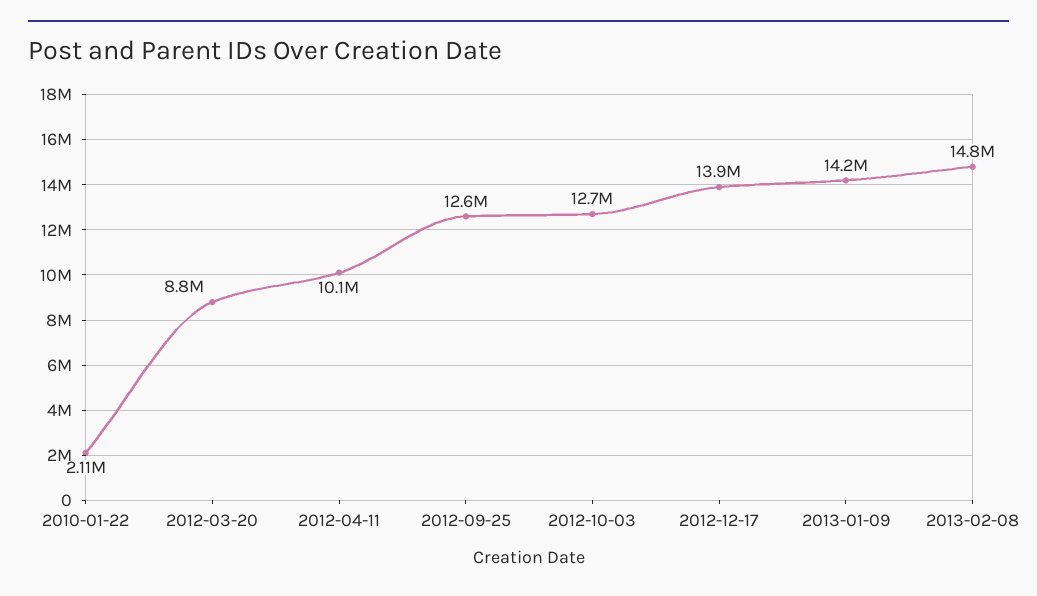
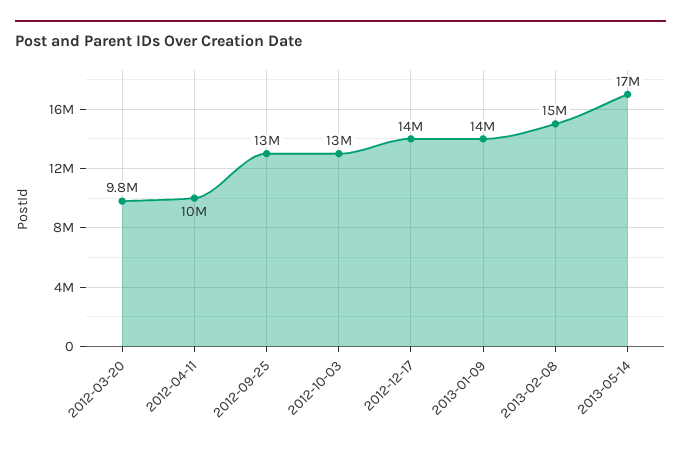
2010-01-22: 2110000 -> none
2012-03-20: 8800000 -> 9800000
2013-05-14: none -> 17000000

